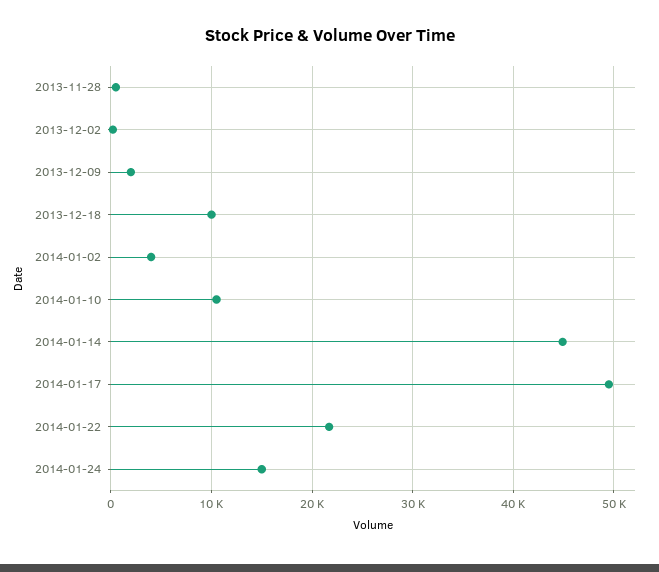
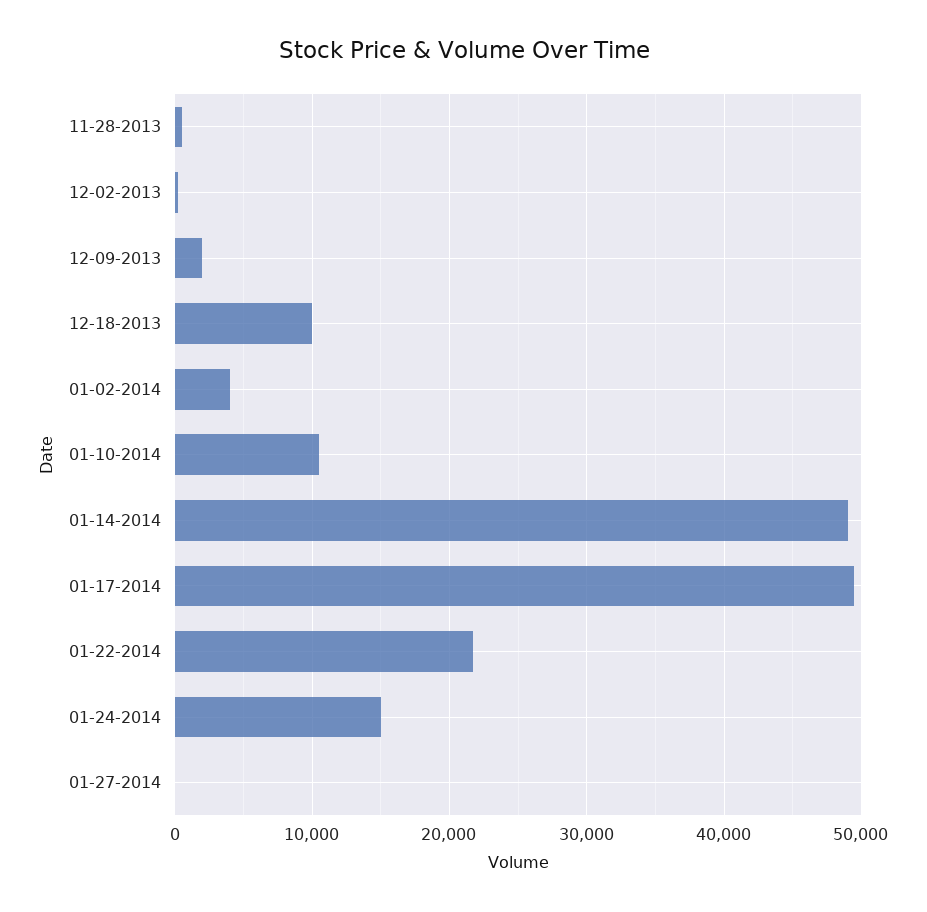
2014-01-14: 45000 -> 49000
01-27-2014: none -> 0

